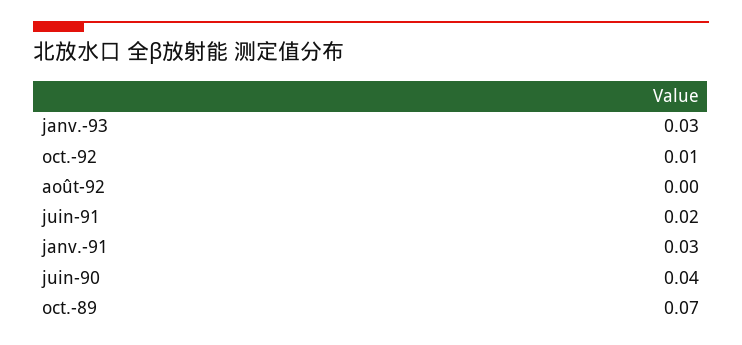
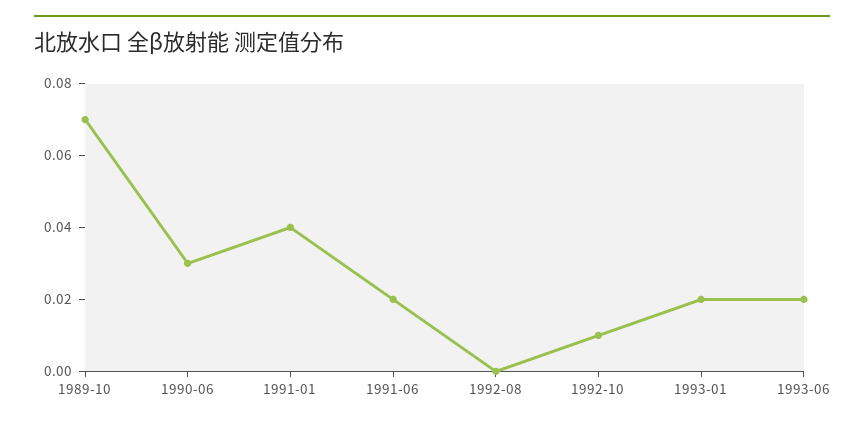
janv.-93: 0.03 -> 0.02
janv.-91: 0.03 -> 0.04
juin-90: 0.04 -> 0.03
1993-06: none -> 0.02

